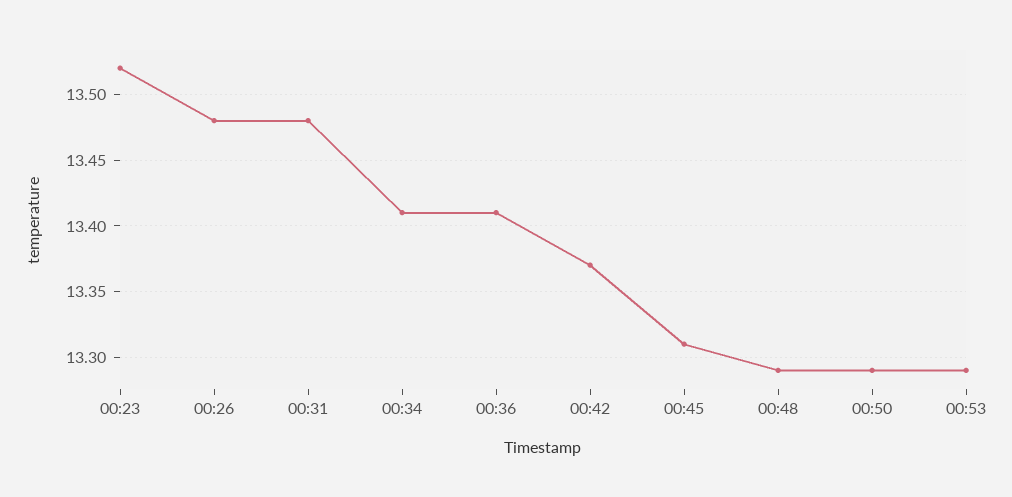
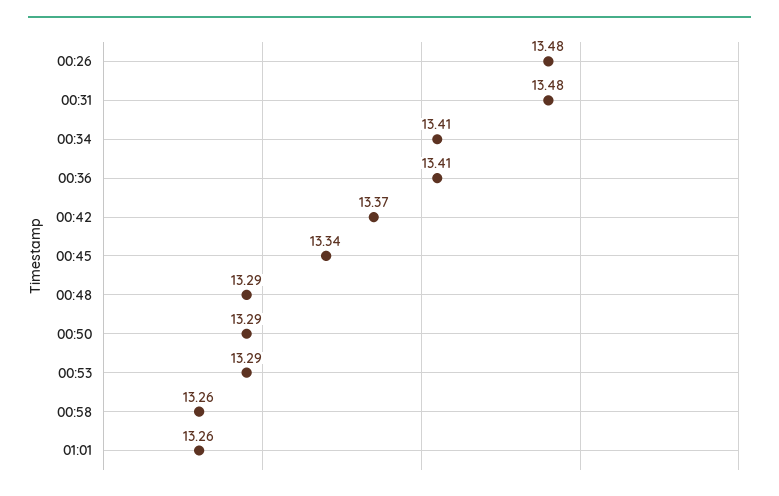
00:23: 13.52 -> none
00:45: 13.31 -> 13.34
00:58: none -> 13.26
01:01: none -> 13.26

